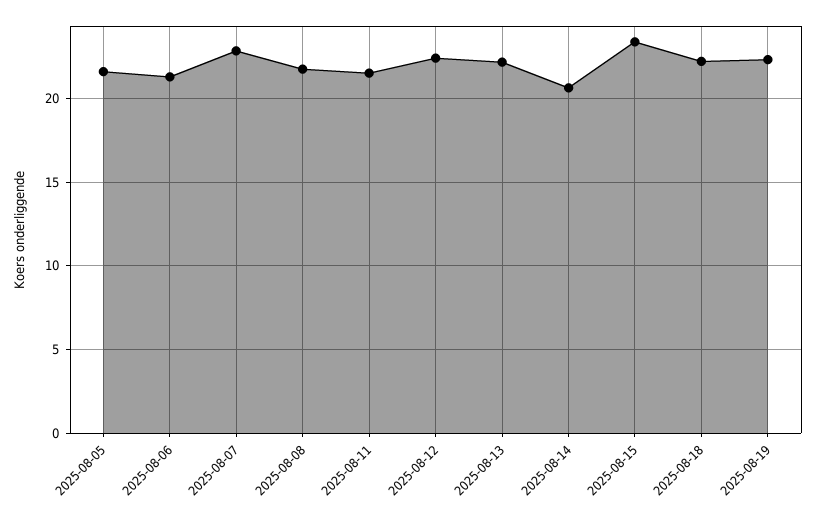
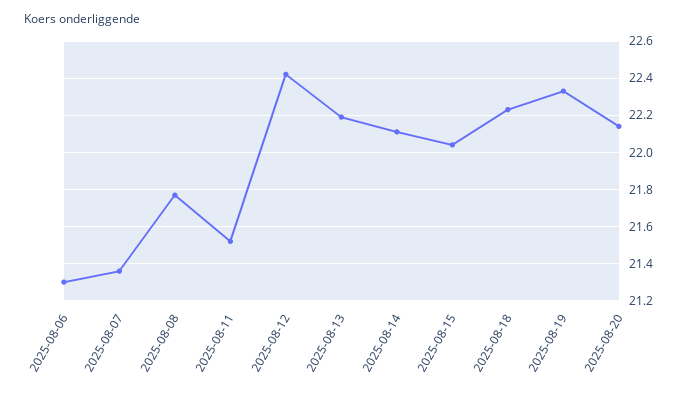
2025-08-05: 21.5 -> none
2025-08-07: 23 -> 21.35
2025-08-14: 20.5 -> 22.1
2025-08-15: 23.5 -> 22.05
2025-08-20: none -> 22.15

